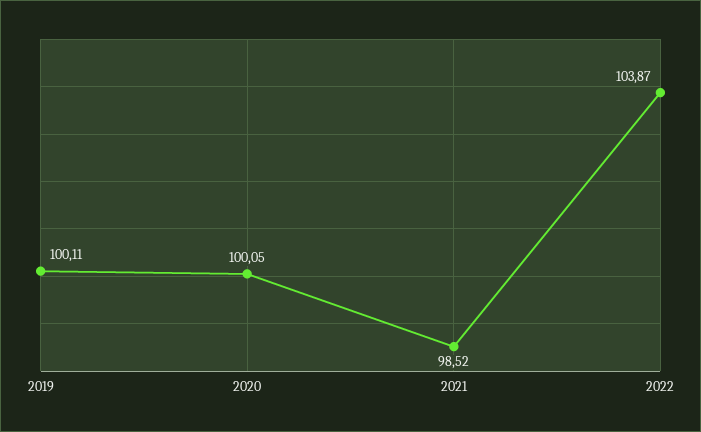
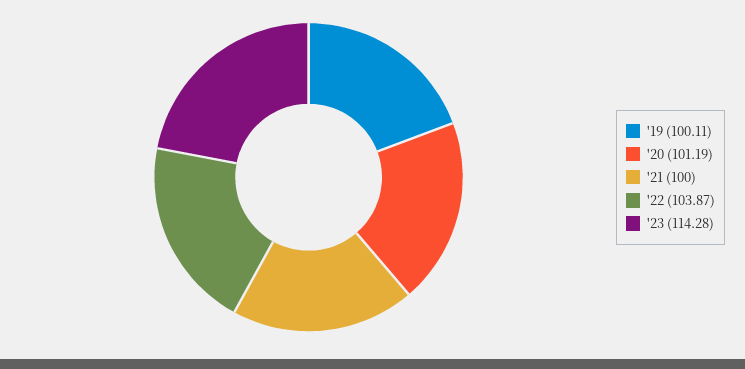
2020: 100.05 -> 101.19
2021: 98.52 -> 100
'23: none -> 114.28

